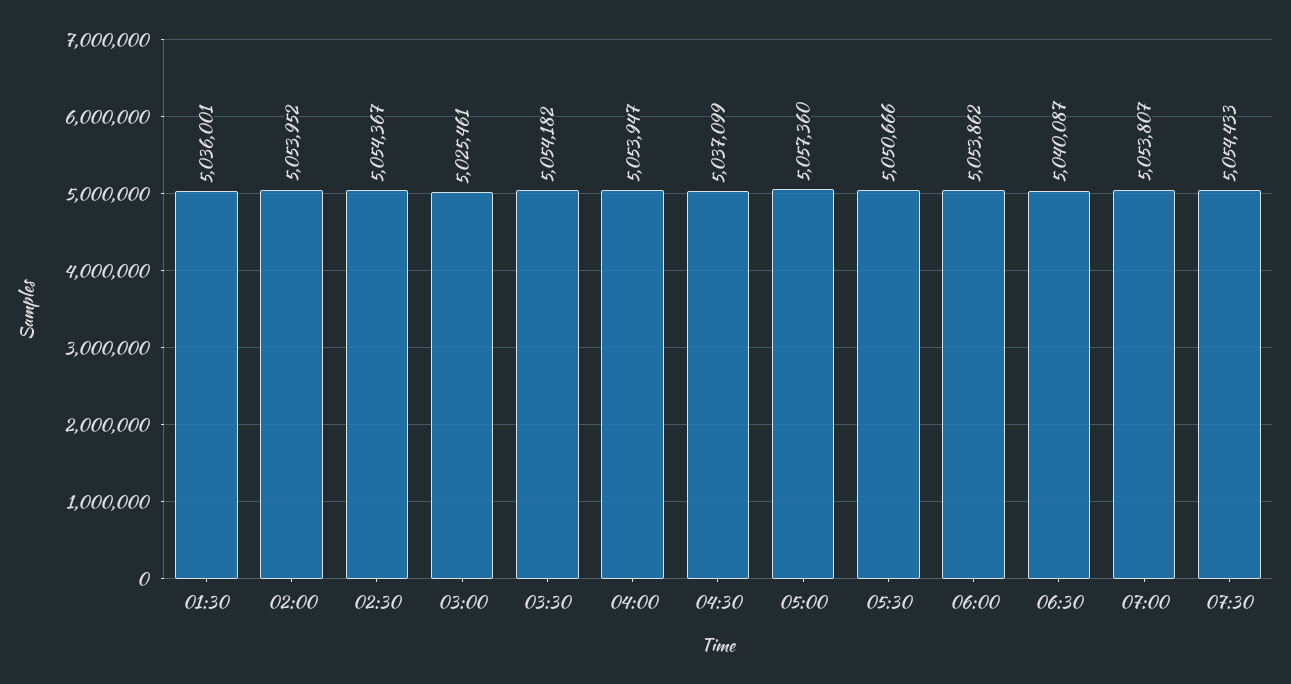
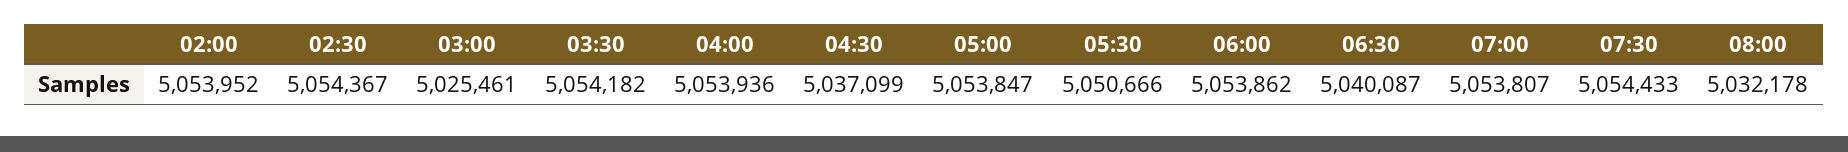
01:30: 5036001 -> none
04:00: 5053947 -> 5053936
05:00: 5057360 -> 5053847
08:00: none -> 5032178

